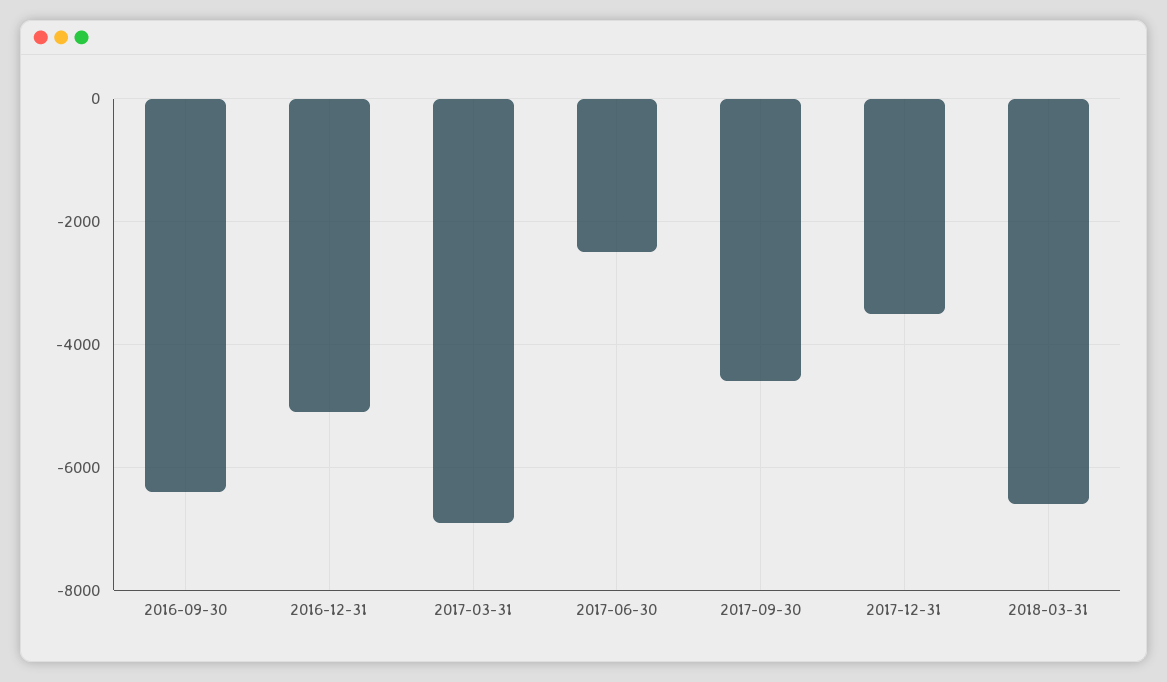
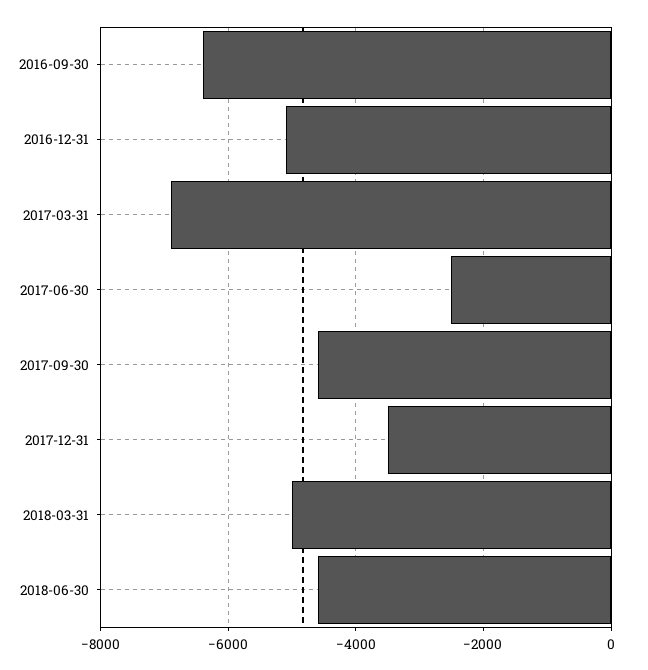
2018-03-31: -6600 -> -5000
2018-06-30: none -> -4600

